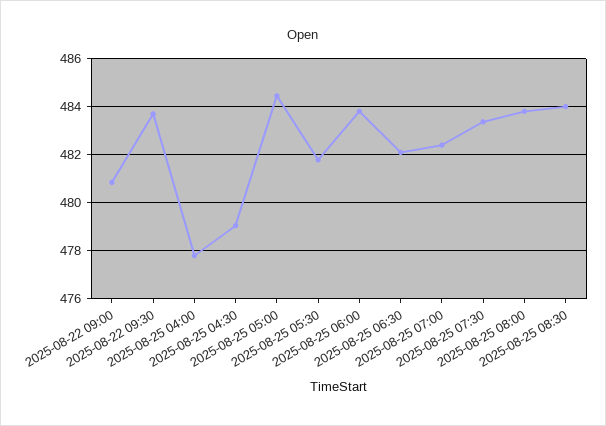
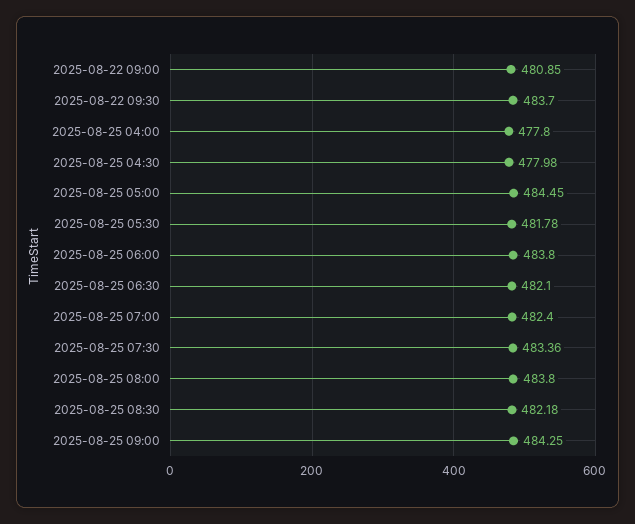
2025-08-25 04:30: 479 -> 477.98
2025-08-25 08:30: 484 -> 482.18
2025-08-25 09:00: none -> 484.25

